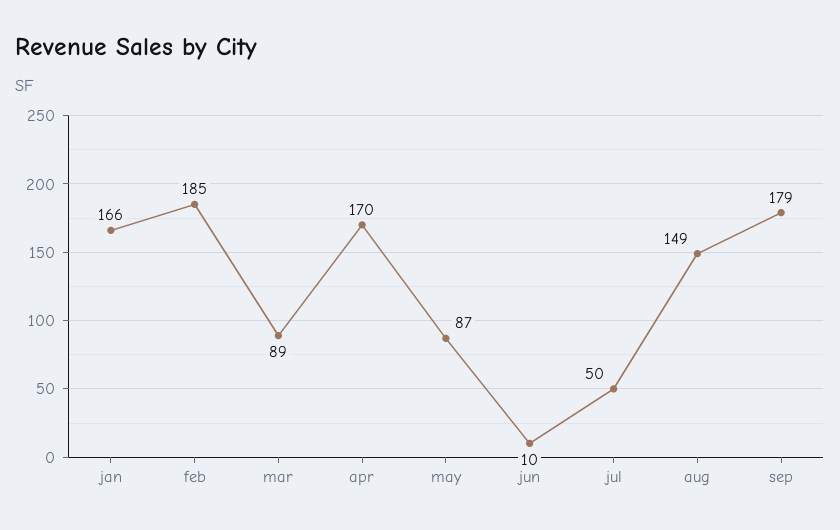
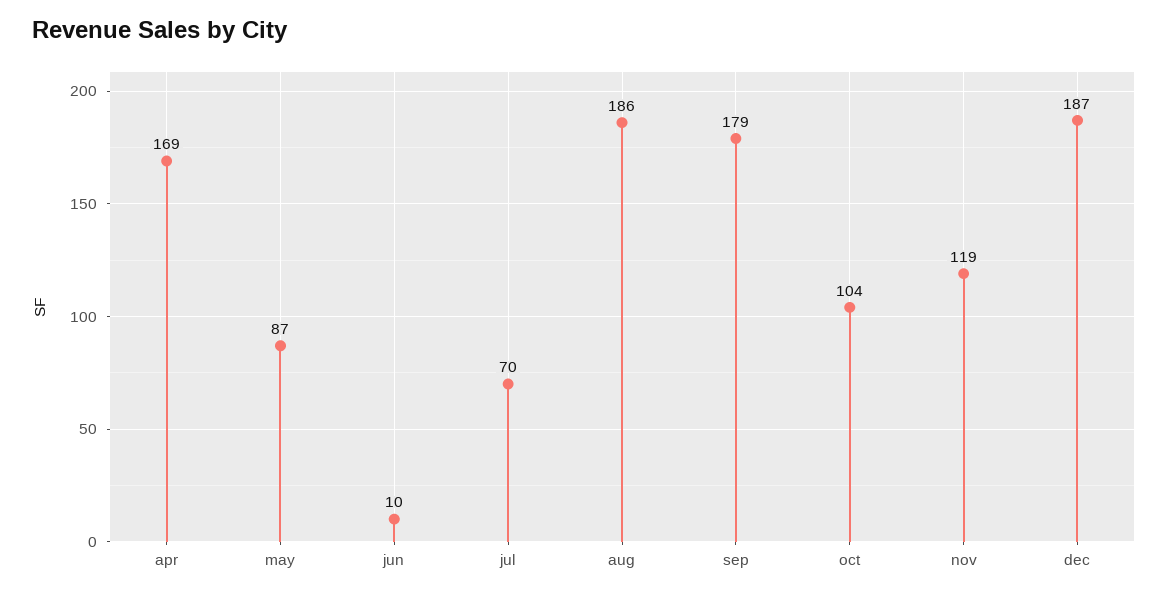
jan: 166 -> none
feb: 185 -> none
mar: 89 -> none
apr: 170 -> 169
jul: 50 -> 70
aug: 149 -> 186
oct: none -> 104
nov: none -> 119
dec: none -> 187

